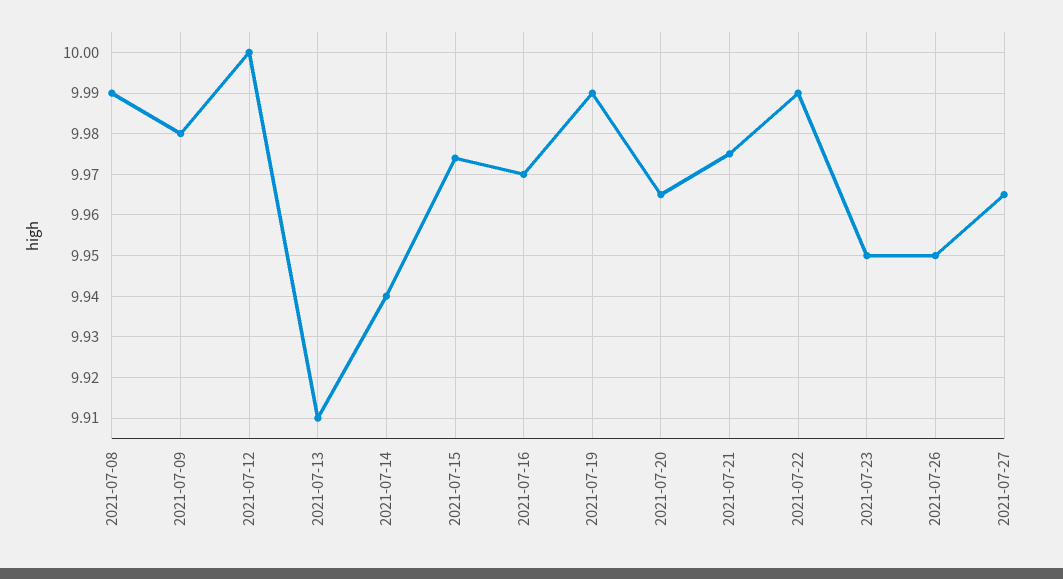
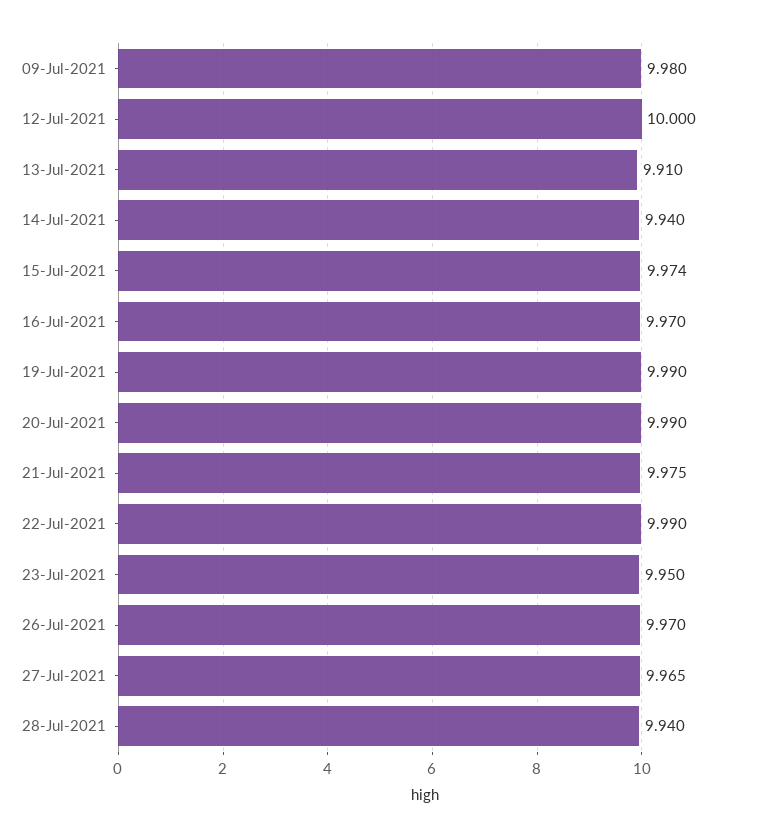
2021-07-08: 9.99 -> none
2021-07-20: 9.965 -> 9.99
2021-07-26: 9.95 -> 9.97
28-Jul-2021: none -> 9.94

